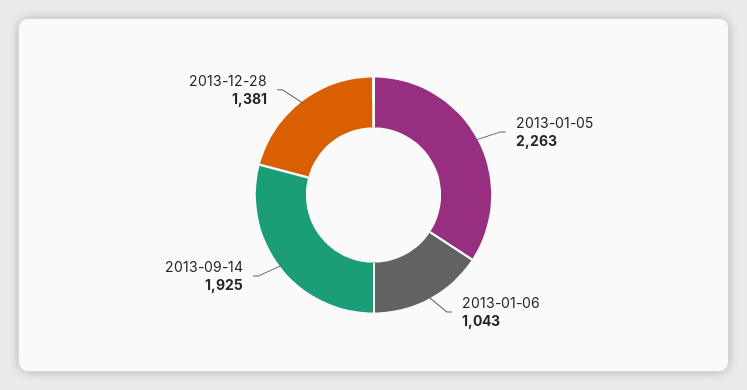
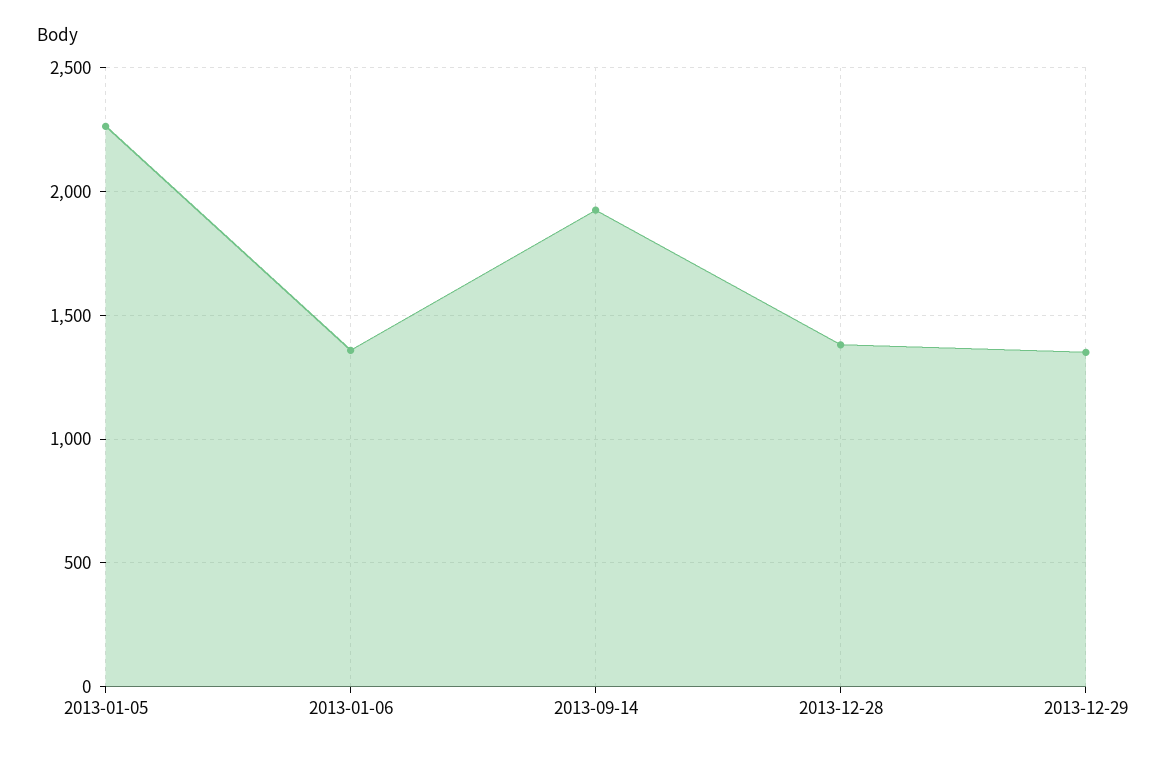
2013-01-06: 1043 -> 1350
2013-12-29: none -> 1350

